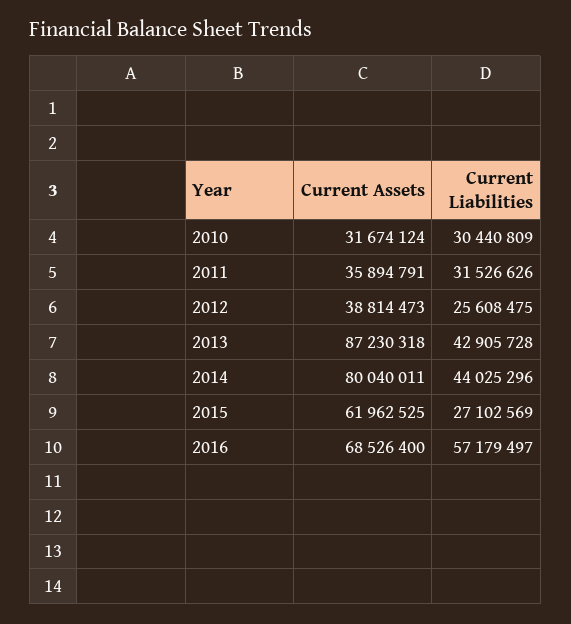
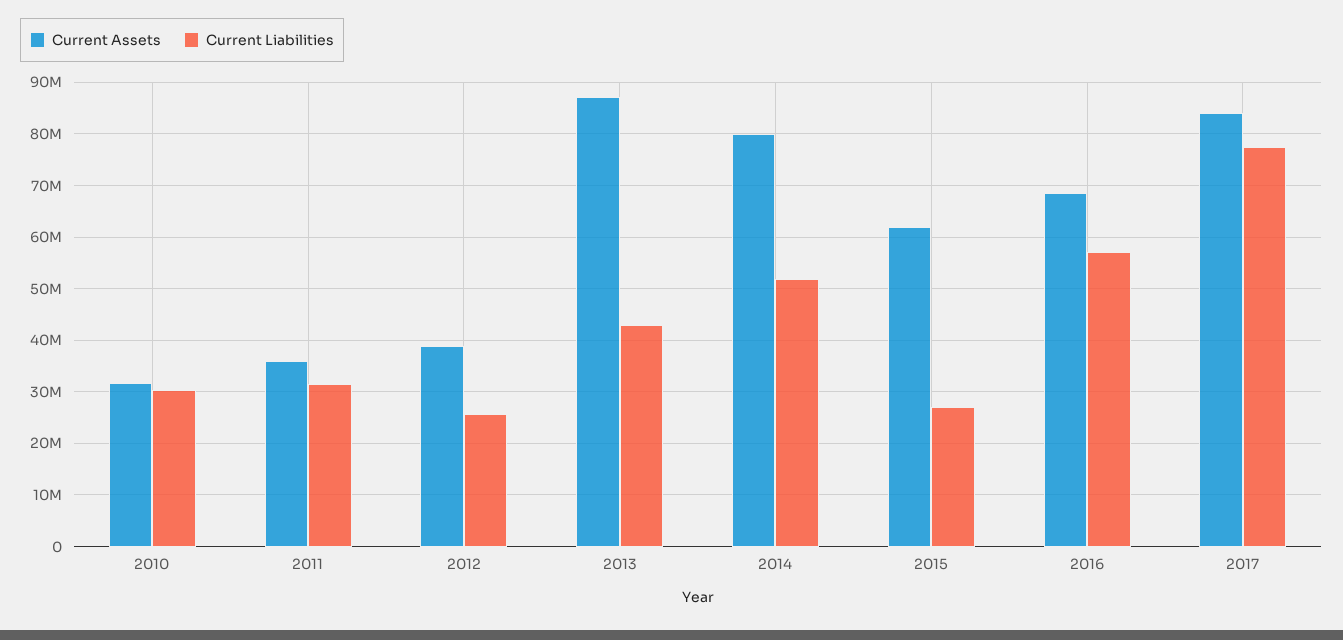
Current Liabilities, 2014: 44025296 -> 52000000
Current Assets, 2017: none -> 84000000
Current Liabilities, 2017: none -> 78000000

